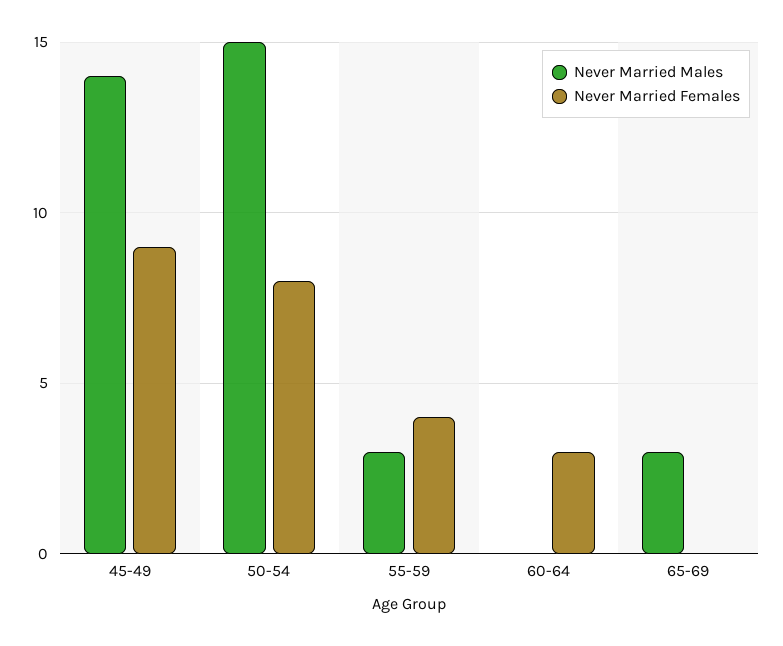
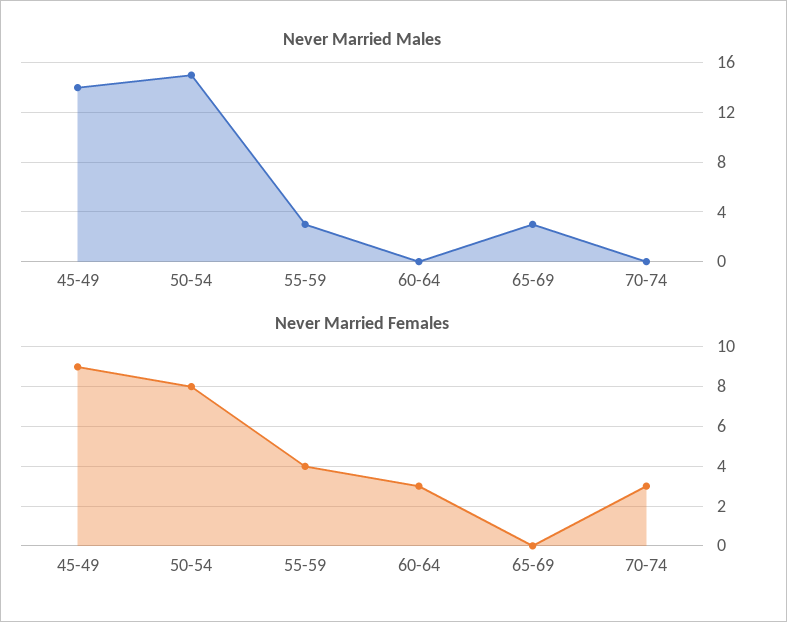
Never Married Males, 70-74: none -> 0
Never Married Females, 70-74: none -> 3

